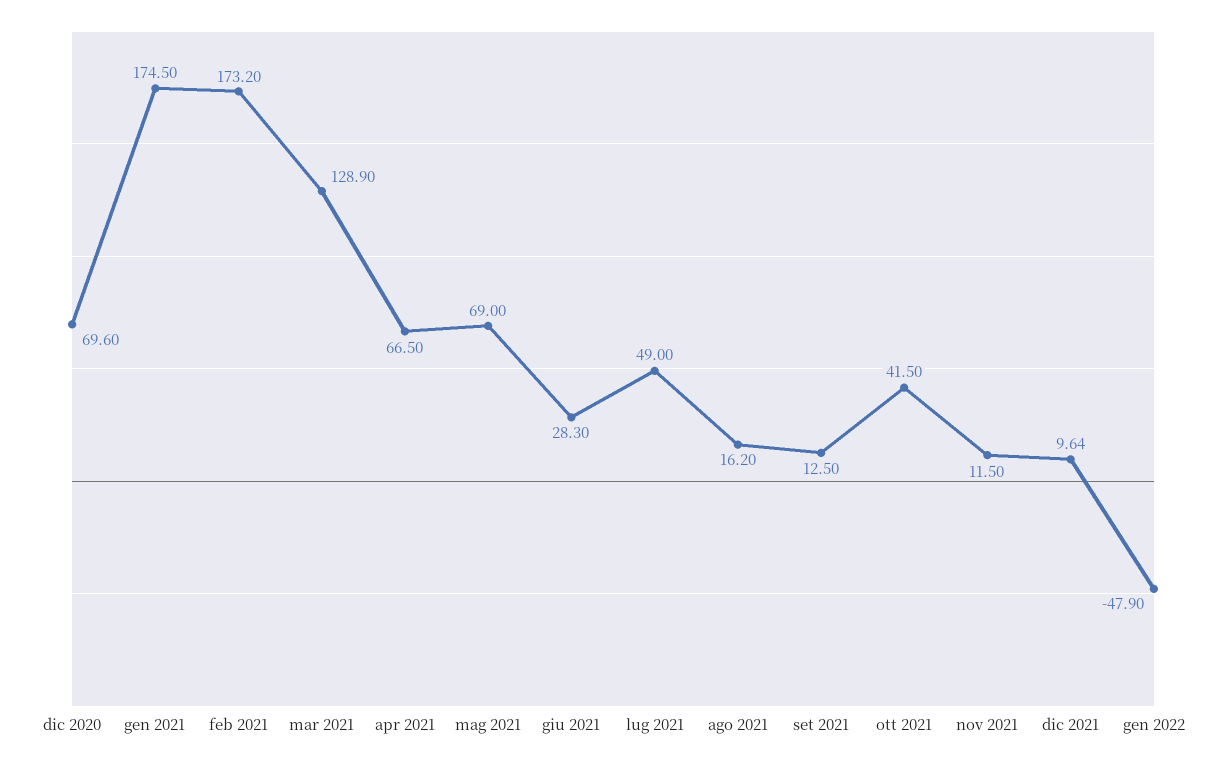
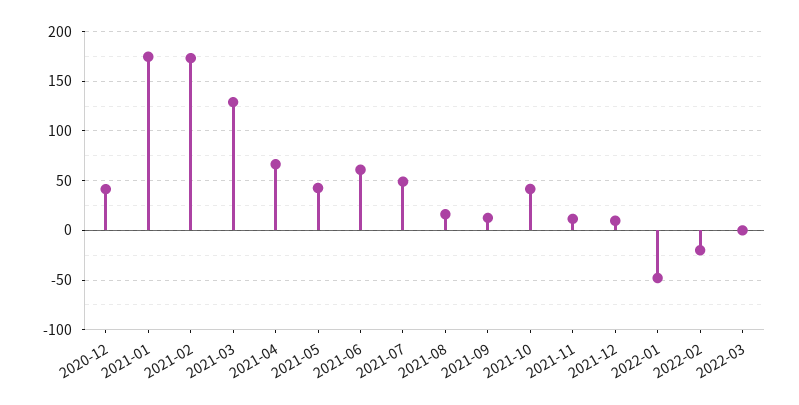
dic 2020: 69.6 -> 40
mag 2021: 69 -> 40
giu 2021: 28.3 -> 60
2022-02: none -> -20
2022-03: none -> 0

